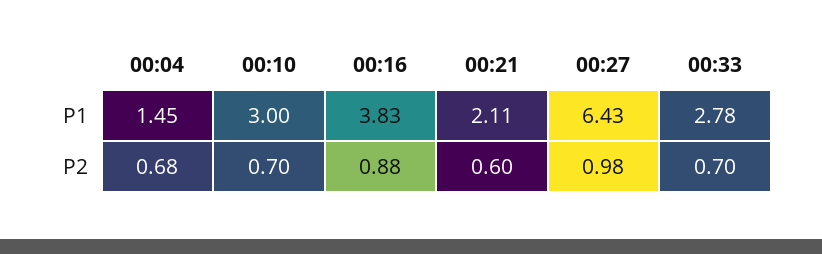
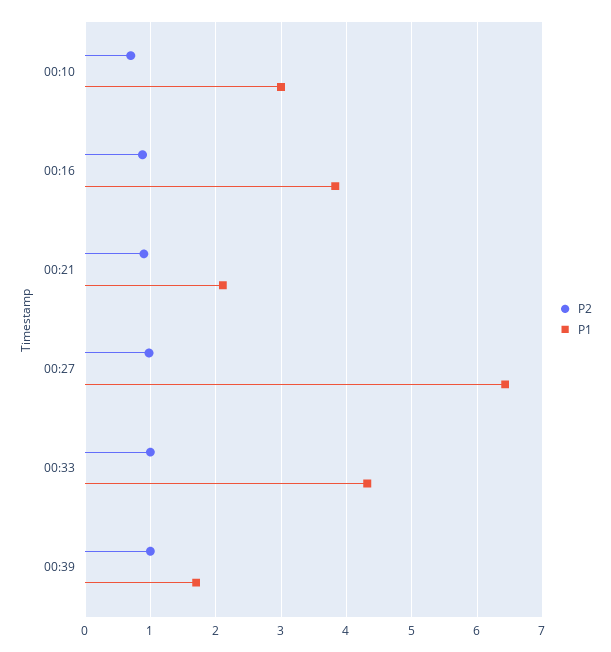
P1, 00:04: 1.45 -> none
P1, 00:33: 2.78 -> 4.3
P2, 00:04: 0.68 -> none
P2, 00:21: 0.6 -> 0.9
P2, 00:33: 0.7 -> 1
P2, 00:39: none -> 1
P1, 00:39: none -> 1.7

